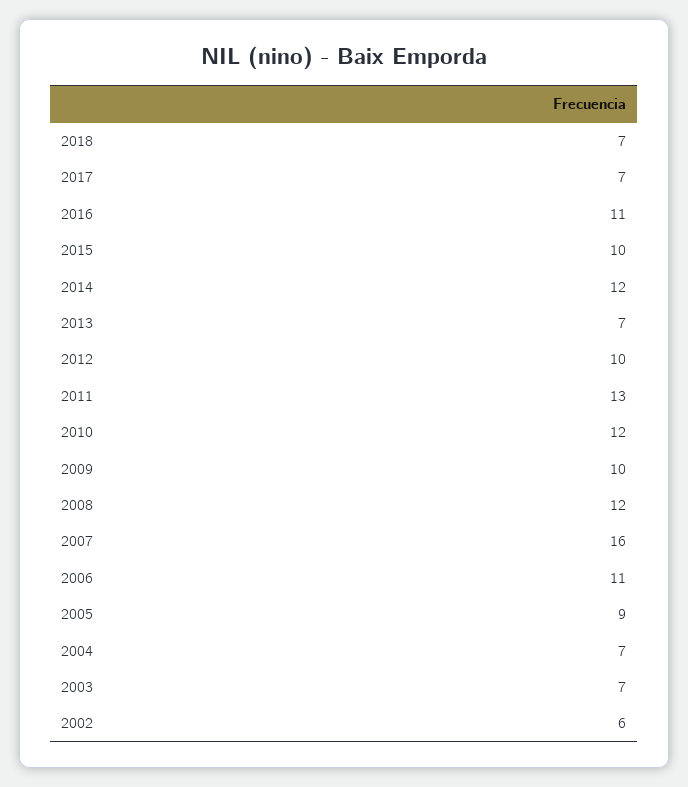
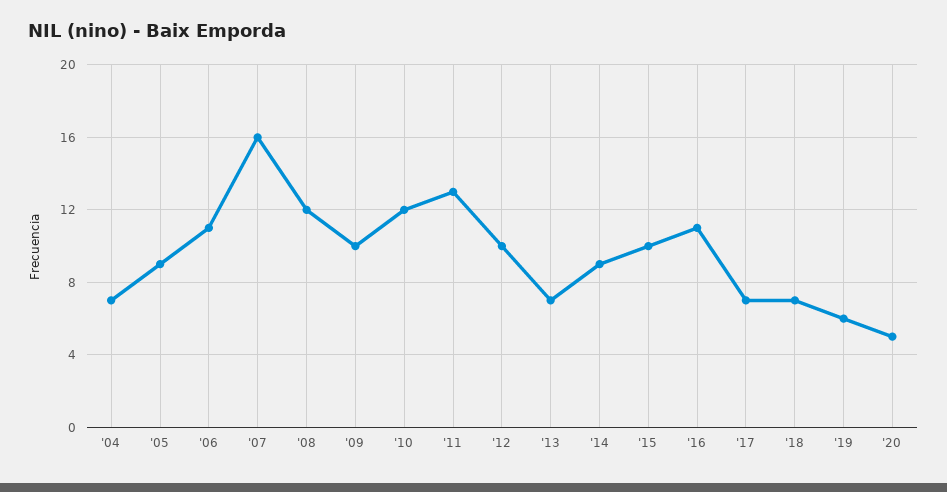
2014: 12 -> 9
2003: 7 -> none
2002: 6 -> none
'19: none -> 6
'20: none -> 5

